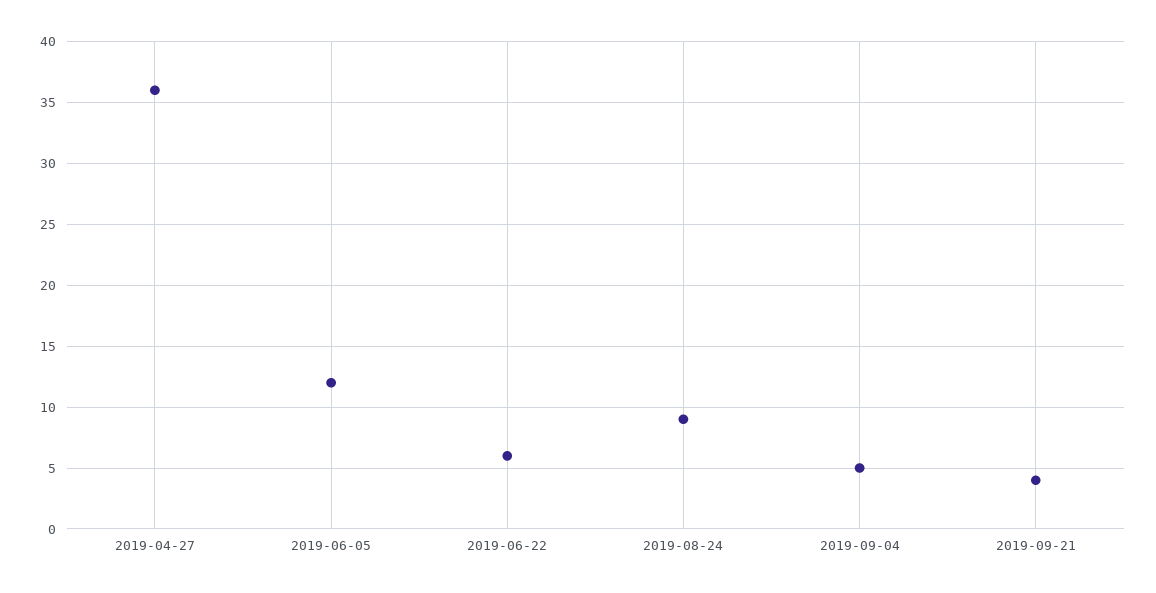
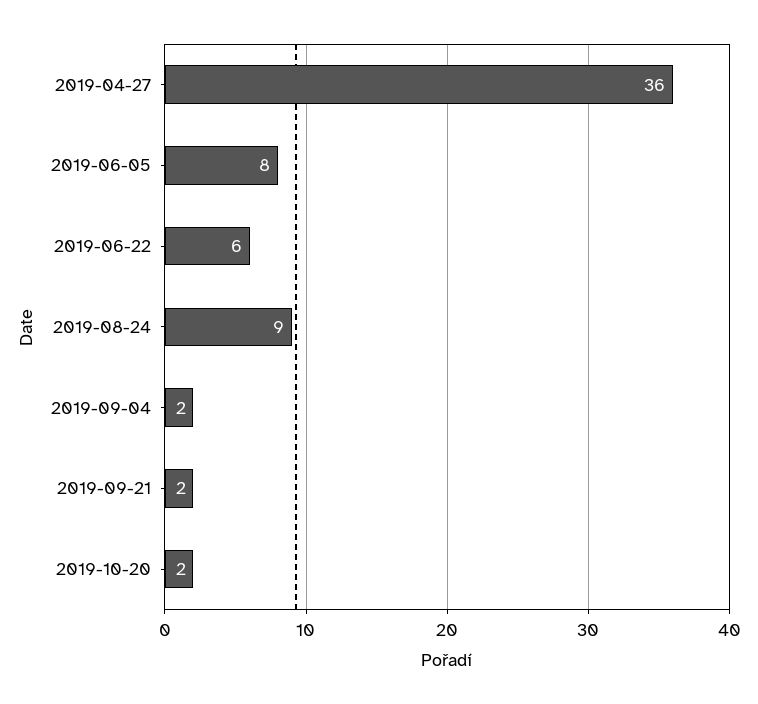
2019-06-05: 12 -> 8
2019-09-04: 5 -> 2
2019-09-21: 4 -> 2
2019-10-20: none -> 2

